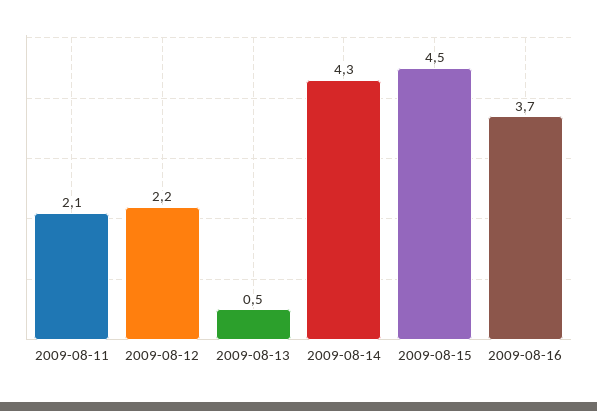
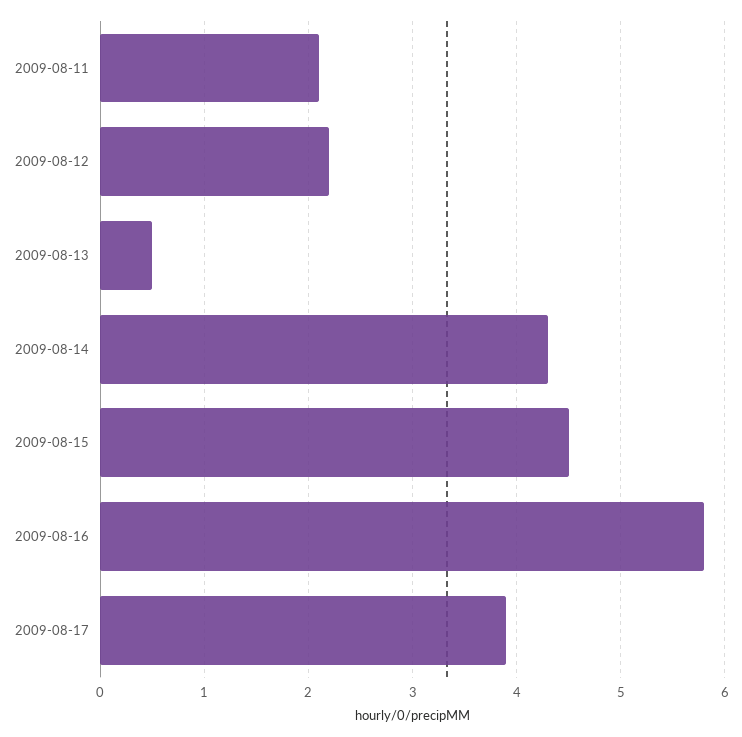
2009-08-16: 3.7 -> 5.8
2009-08-17: none -> 3.9

